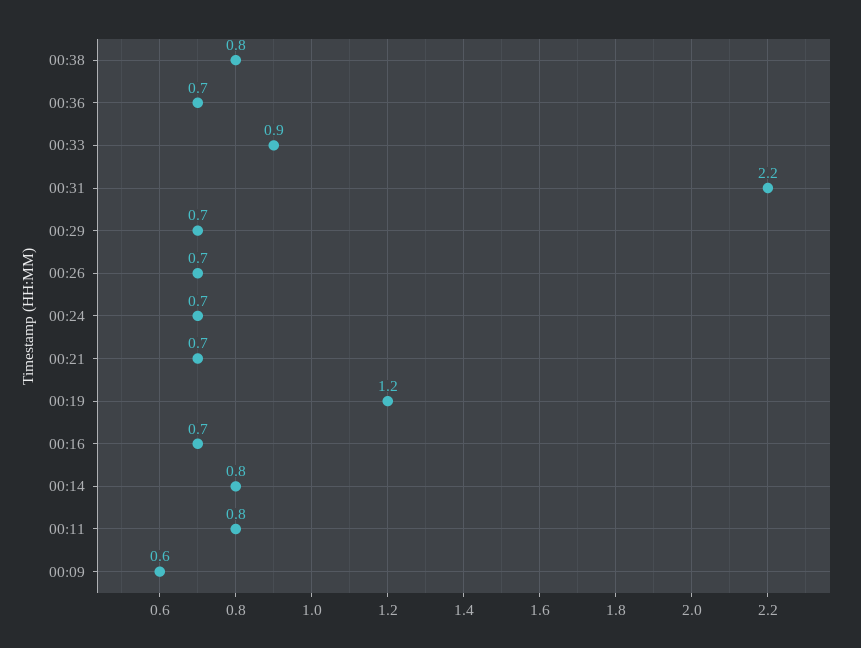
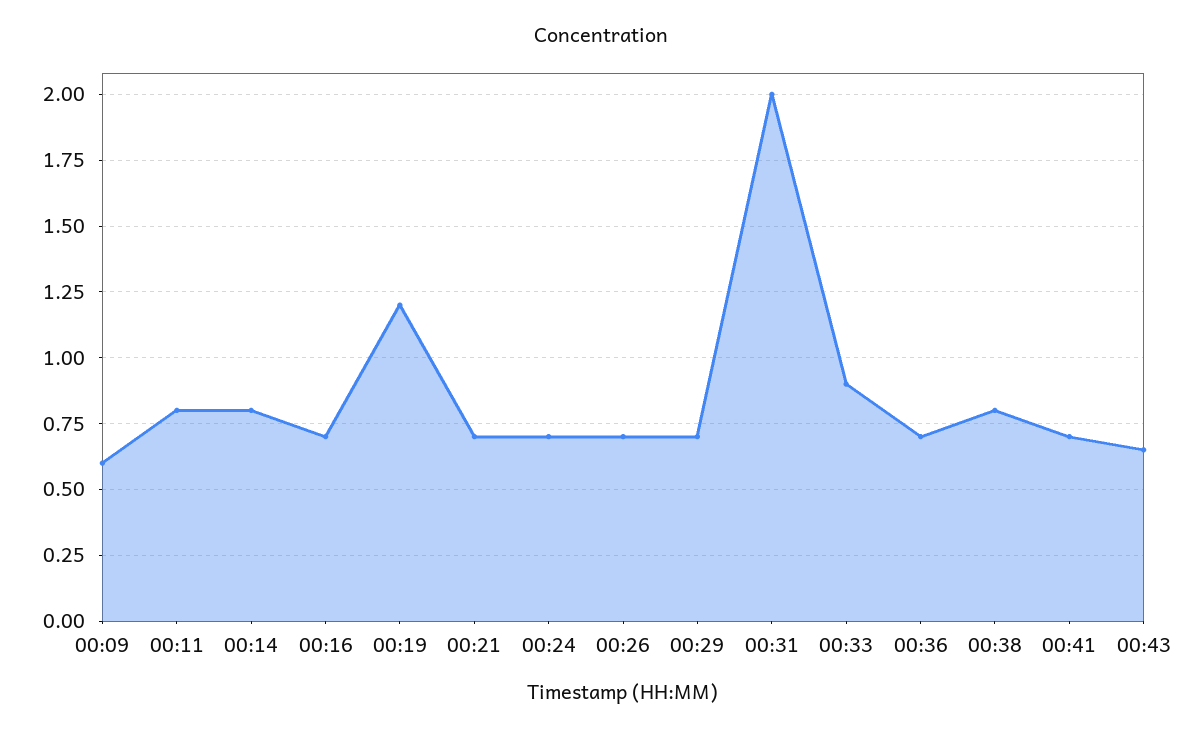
00:31: 2.2 -> 2
00:41: none -> 0.7
00:43: none -> 0.65

